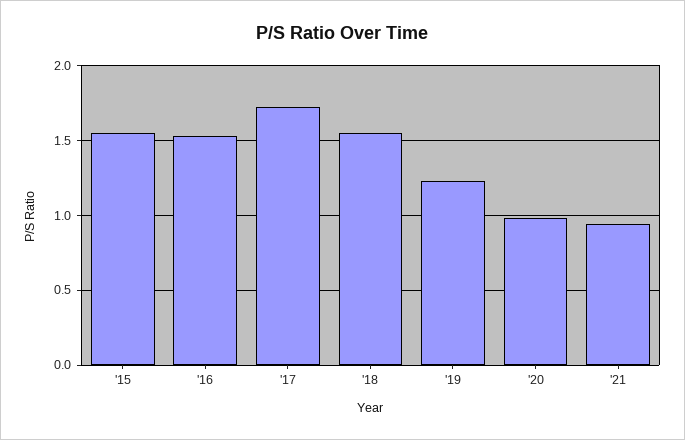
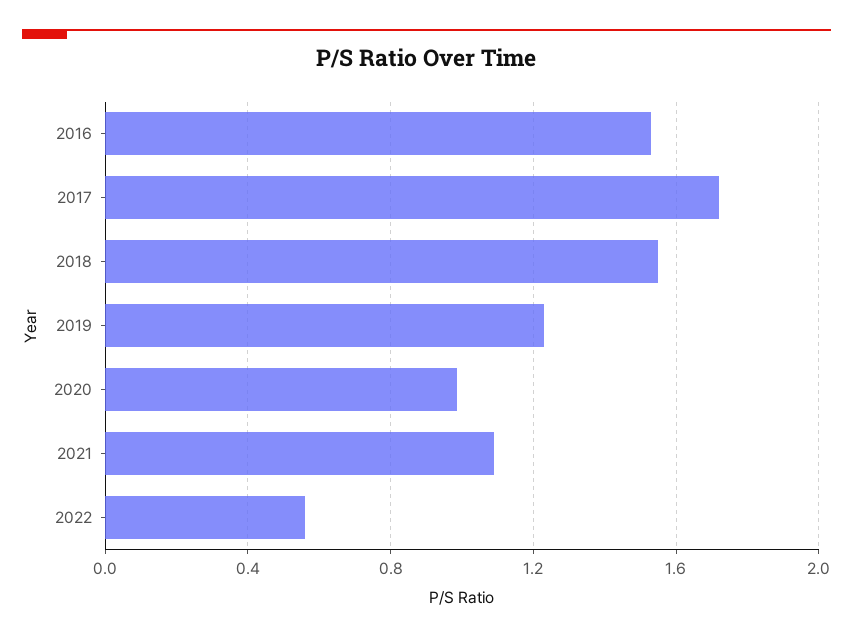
'15: 1.55 -> none
'21: 0.95 -> 1.1
2022: none -> 0.55

